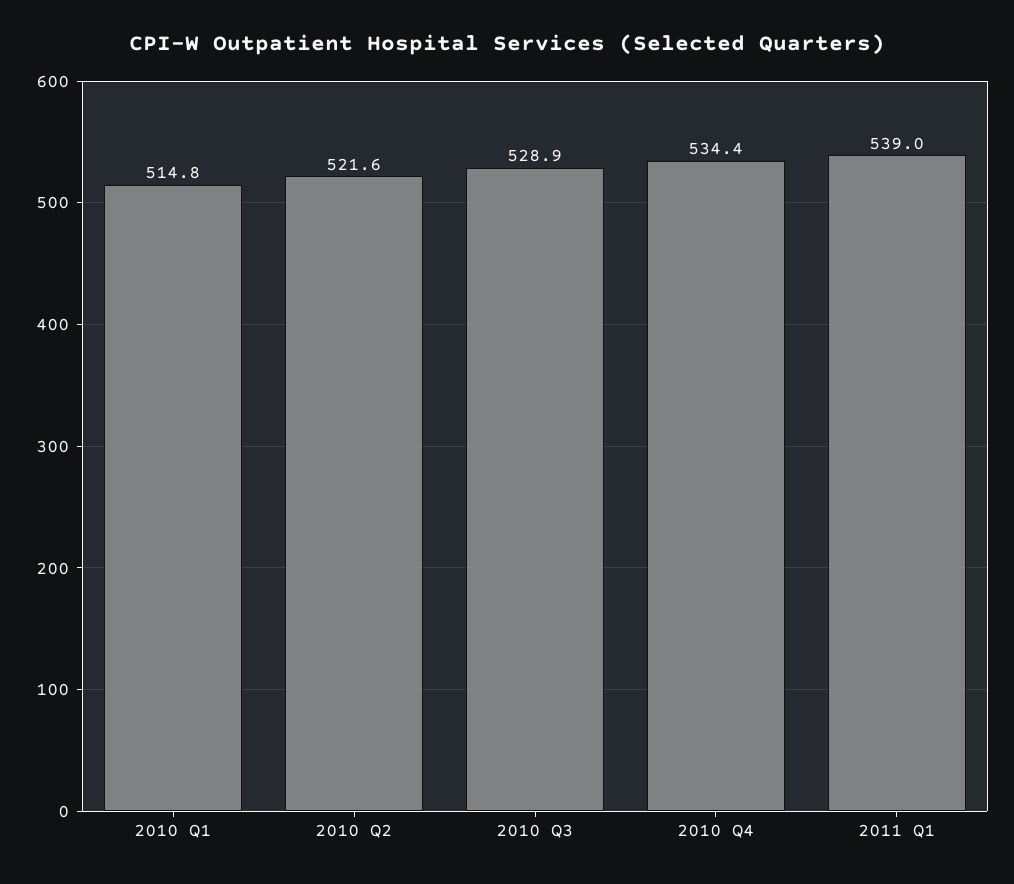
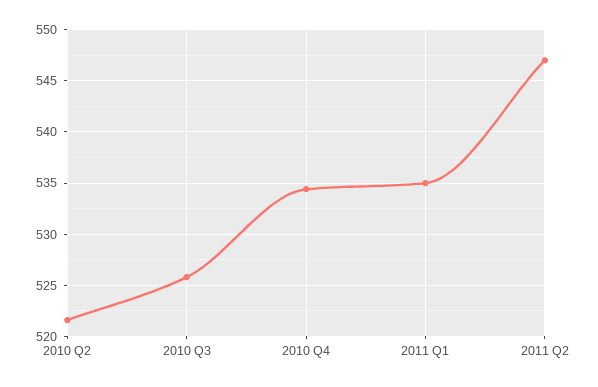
2010 Q1: 514.8 -> none
2010 Q3: 528.9 -> 526
2011 Q1: 539 -> 535
2011 Q2: none -> 547

